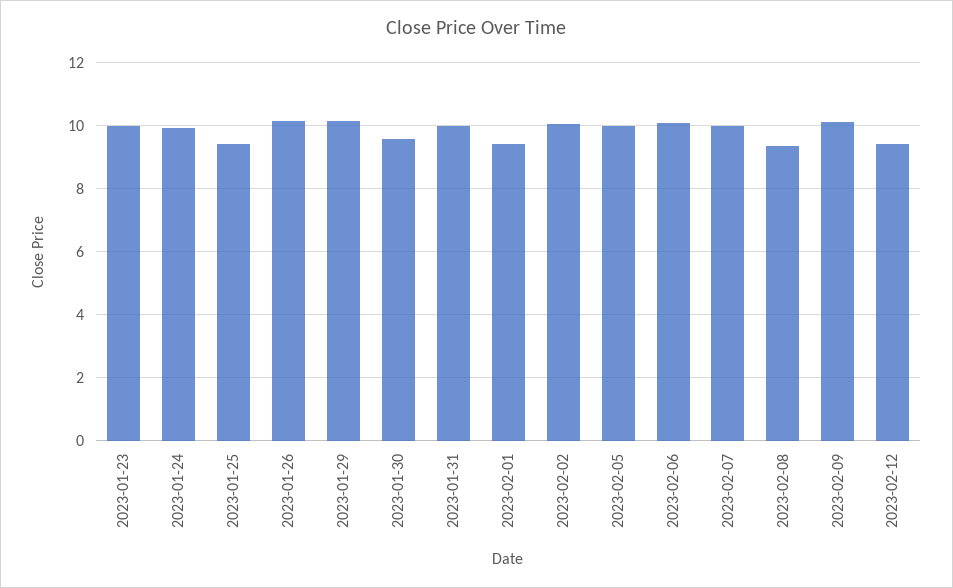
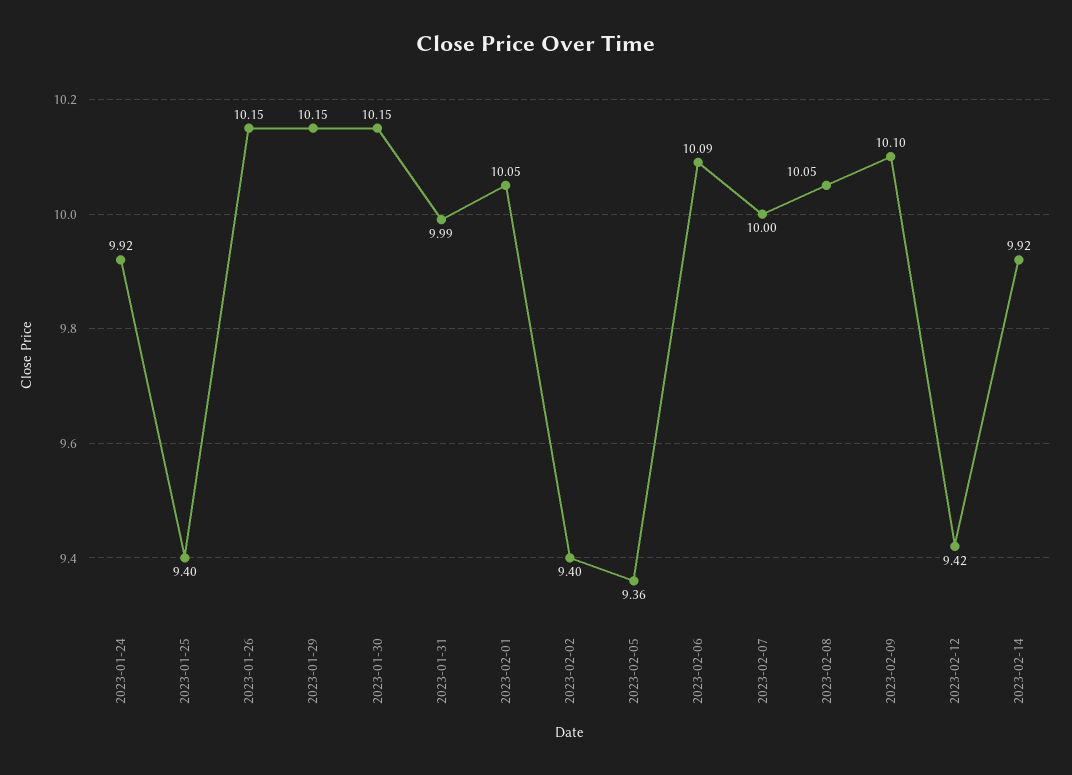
2023-01-23: 10 -> none
2023-01-30: 9.6 -> 10.15
2023-02-01: 9.4 -> 10.05
2023-02-02: 10 -> 9.4
2023-02-05: 10 -> 9.36
2023-02-08: 9.4 -> 10.05
2023-02-14: none -> 9.92

